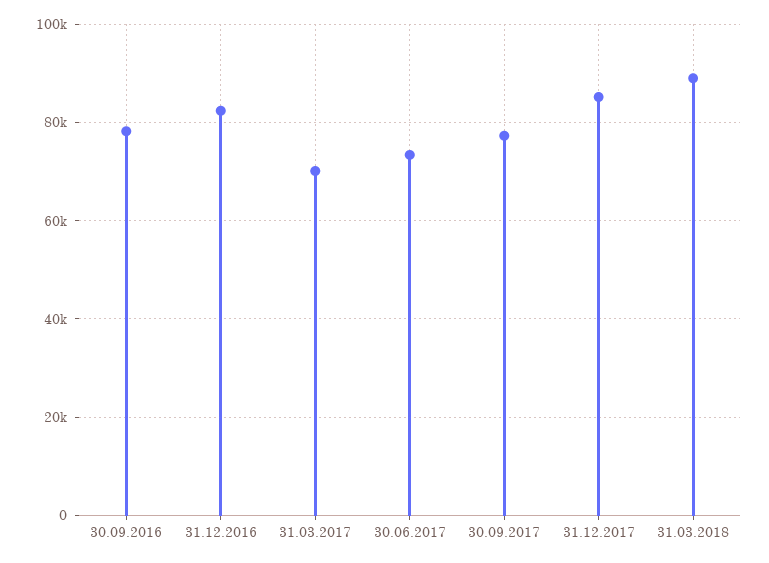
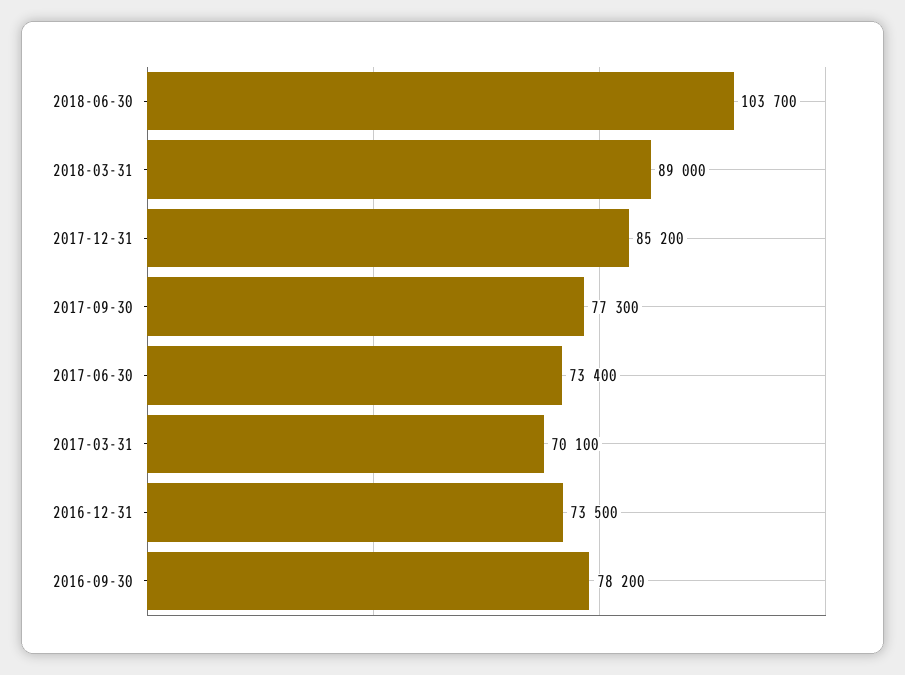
31.12.2016: 82000 -> 73500
2018-06-30: none -> 103700

